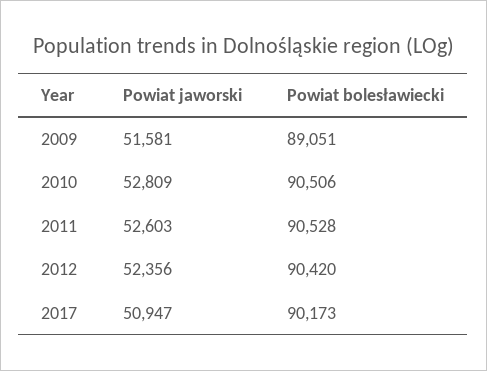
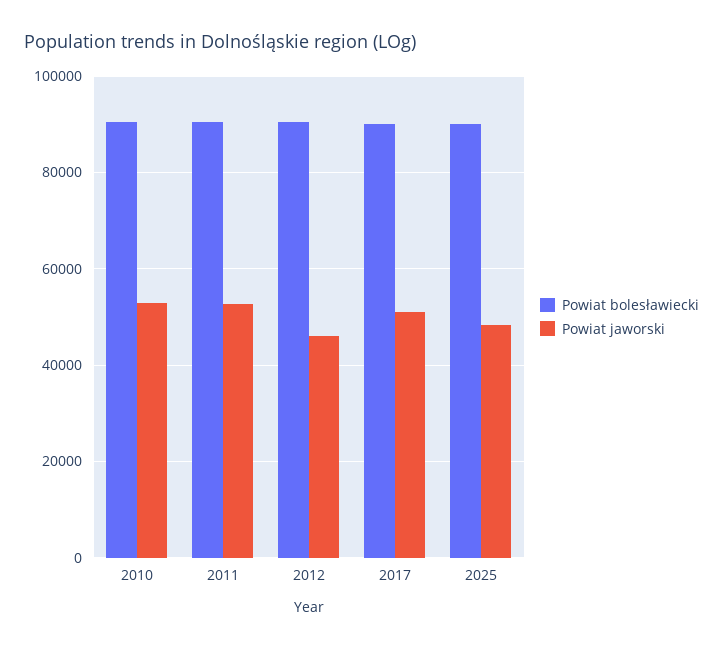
Powiat jaworski, 2009: 51581 -> none
Powiat bolesławiecki, 2009: 89051 -> none
Powiat jaworski, 2012: 52356 -> 46000
Powiat bolesławiecki, 2025: none -> 90000
Powiat jaworski, 2025: none -> 48000

